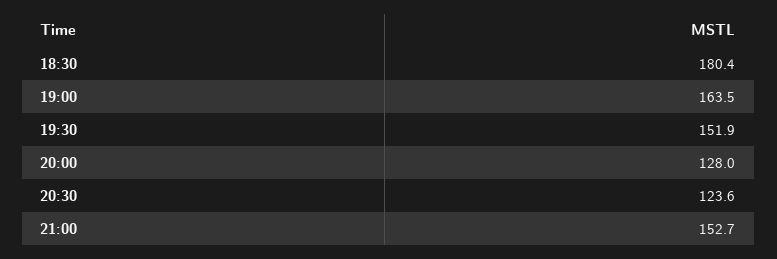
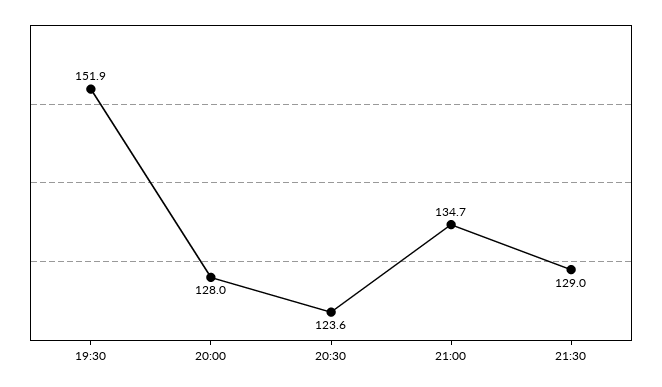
18:30: 180.4 -> none
19:00: 163.5 -> none
21:00: 152.7 -> 134.7
21:30: none -> 129

